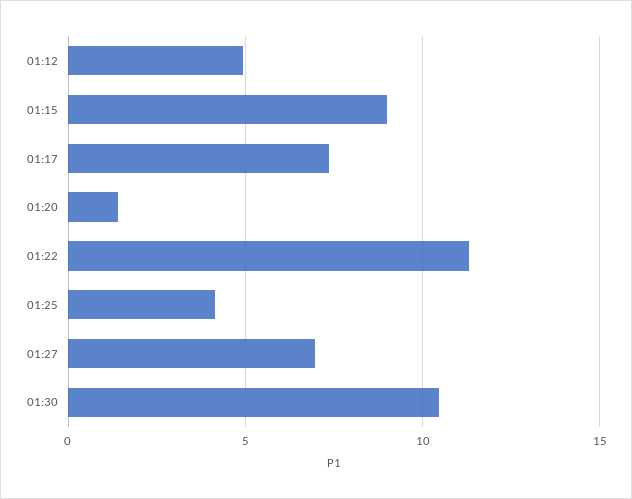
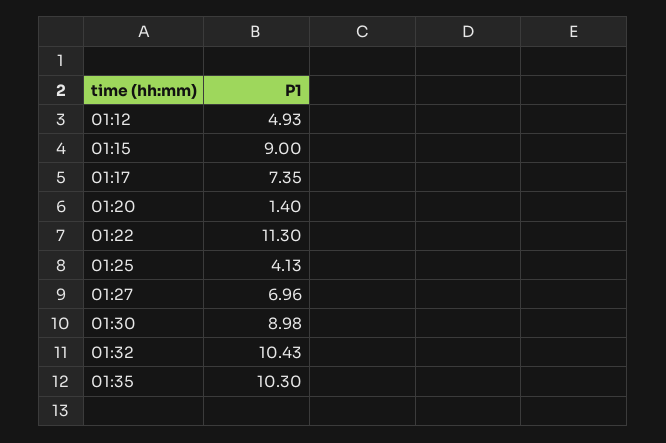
01:30: 10.5 -> 8.98
01:32: none -> 10.43
01:35: none -> 10.3

